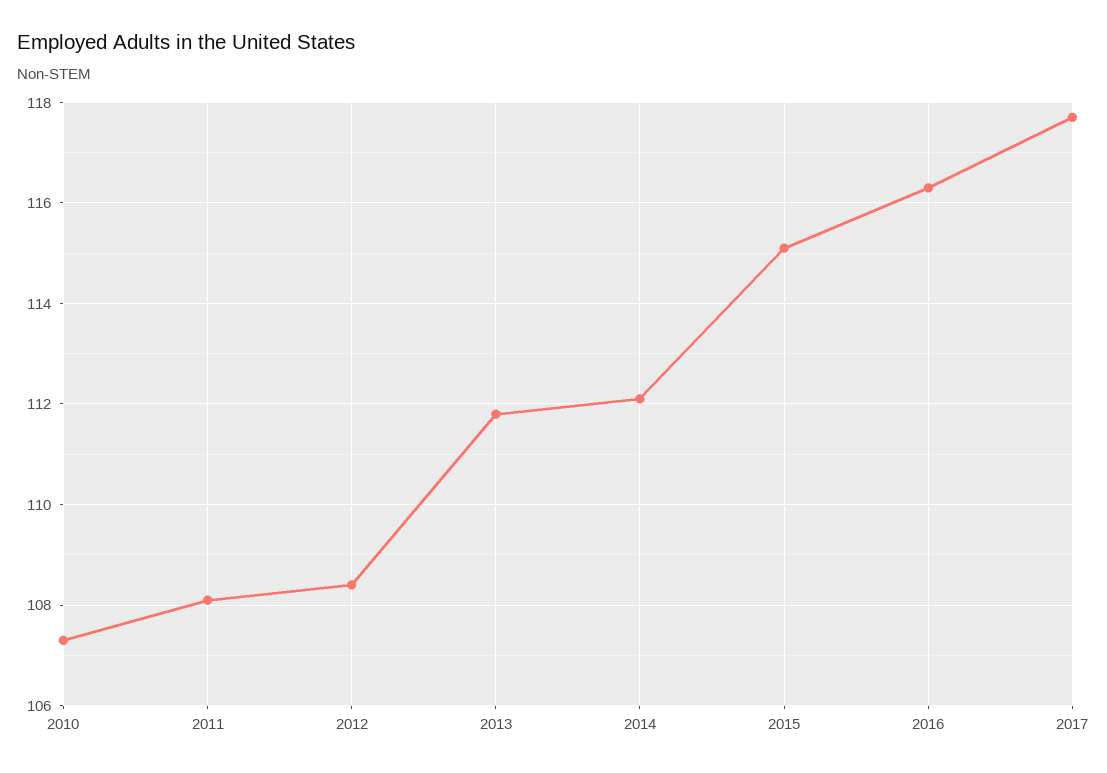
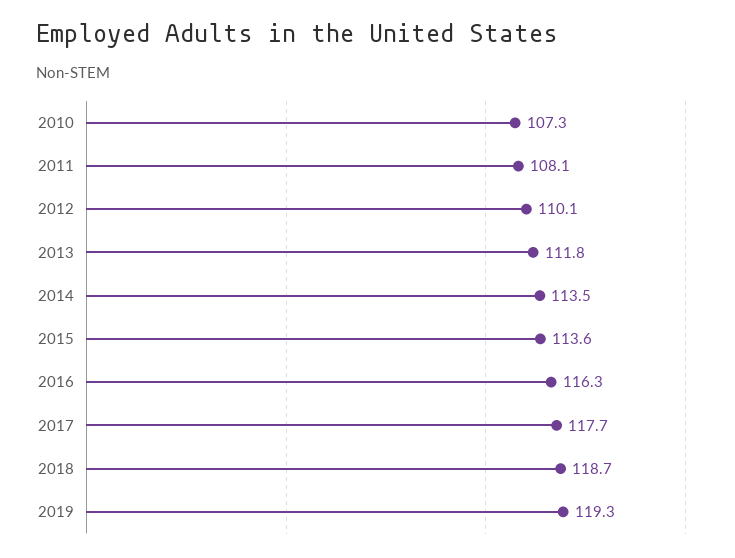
2012: 108.5 -> 110.1
2014: 112 -> 113.5
2015: 115 -> 113.6
2018: none -> 118.7
2019: none -> 119.3

